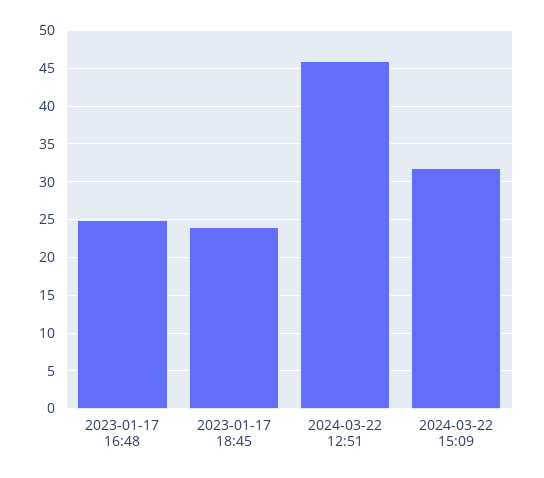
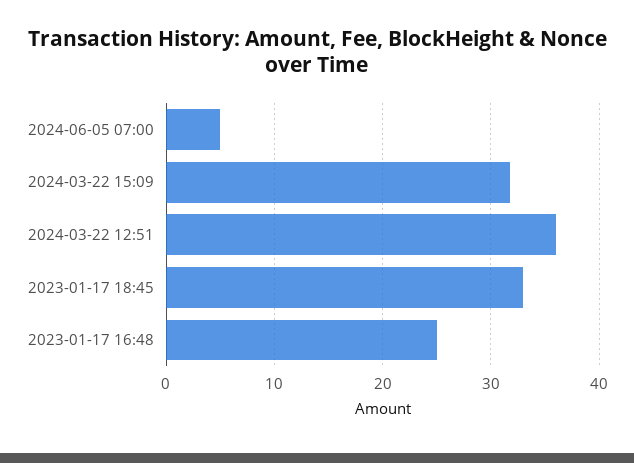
2023-01-17 18:45: 24 -> 33
2024-03-22 12:51: 46 -> 36
2024-06-05 07:00: none -> 5

